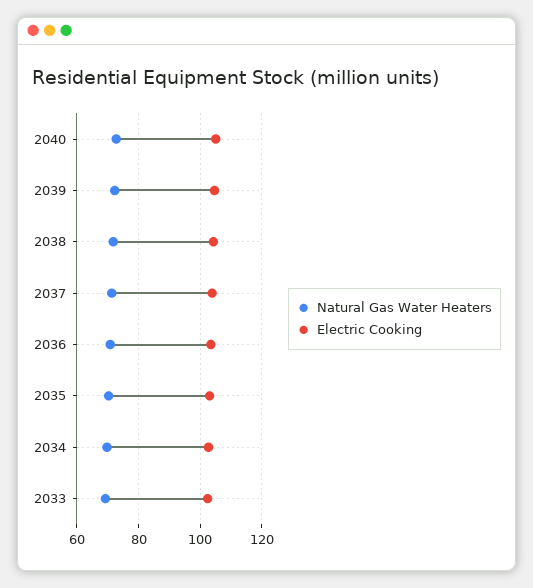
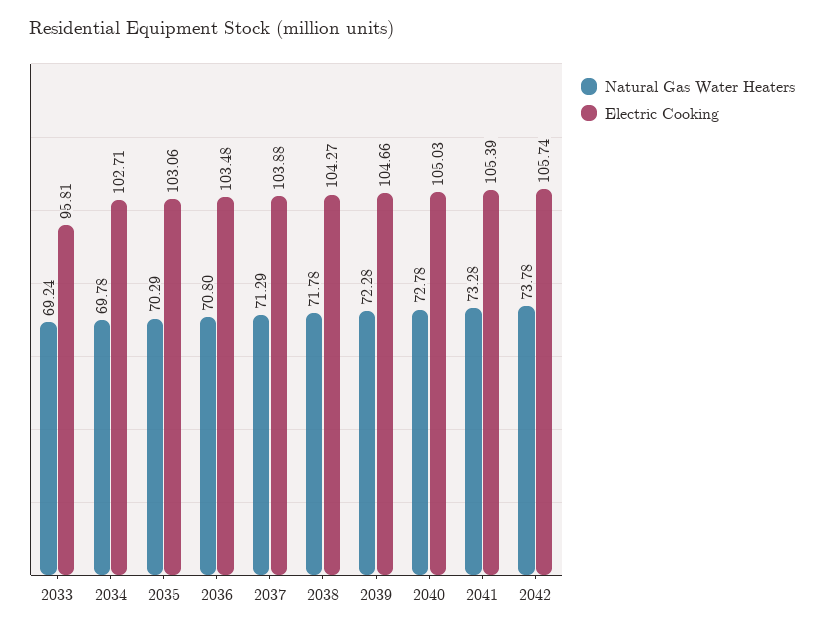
Electric Cooking, 2033: 102 -> 95.81
Natural Gas Water Heaters, 2041: none -> 73.28
Electric Cooking, 2041: none -> 105.39
Natural Gas Water Heaters, 2042: none -> 73.78
Electric Cooking, 2042: none -> 105.74

